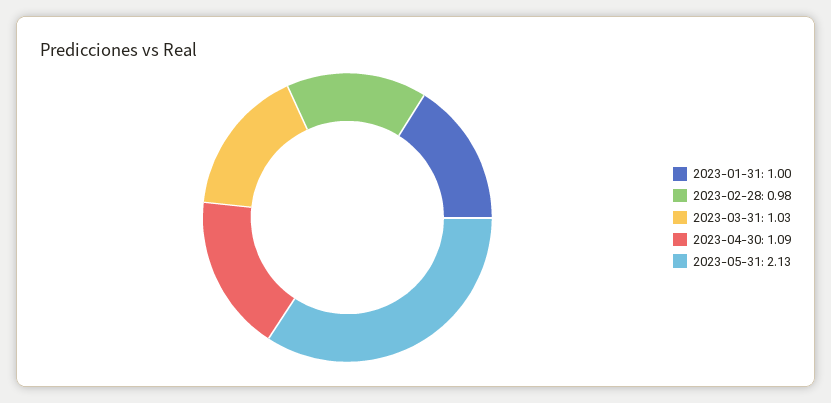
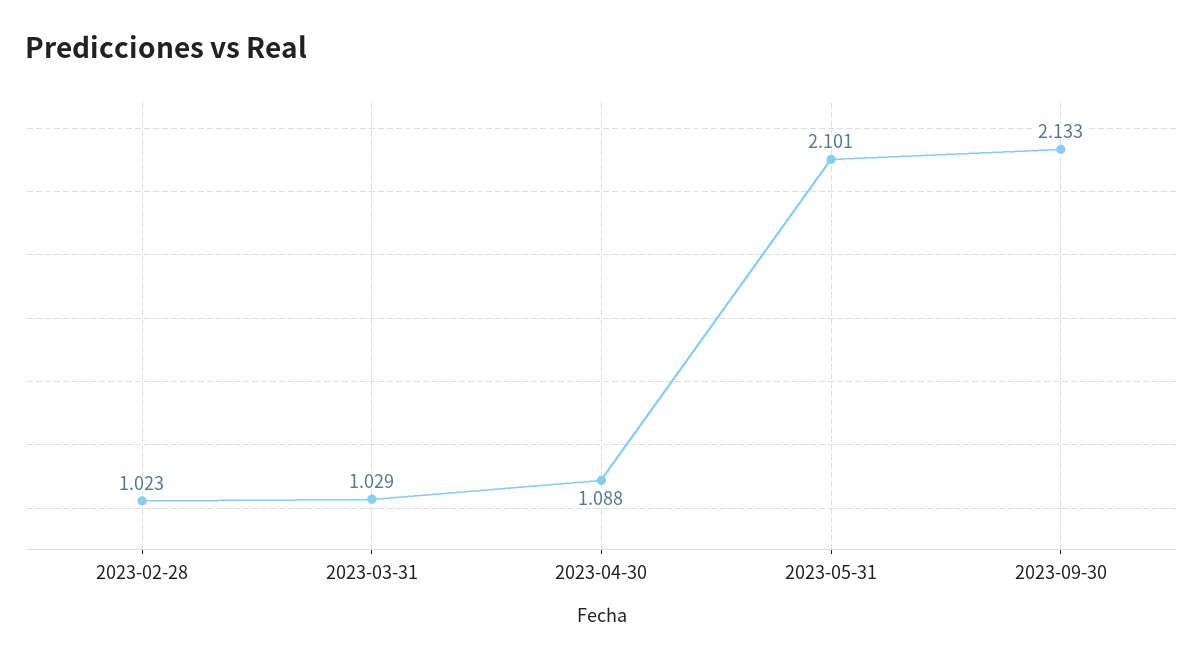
2023-01-31: 1 -> none
2023-02-28: 0.98 -> 1.023
2023-05-31: 2.13 -> 2.101
2023-09-30: none -> 2.133

